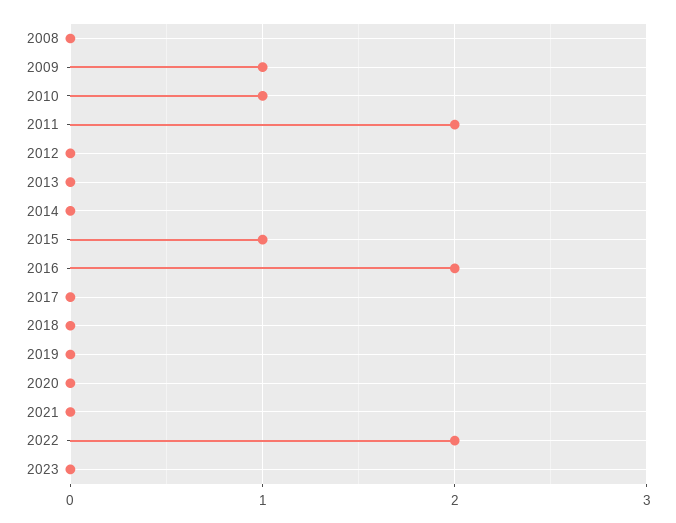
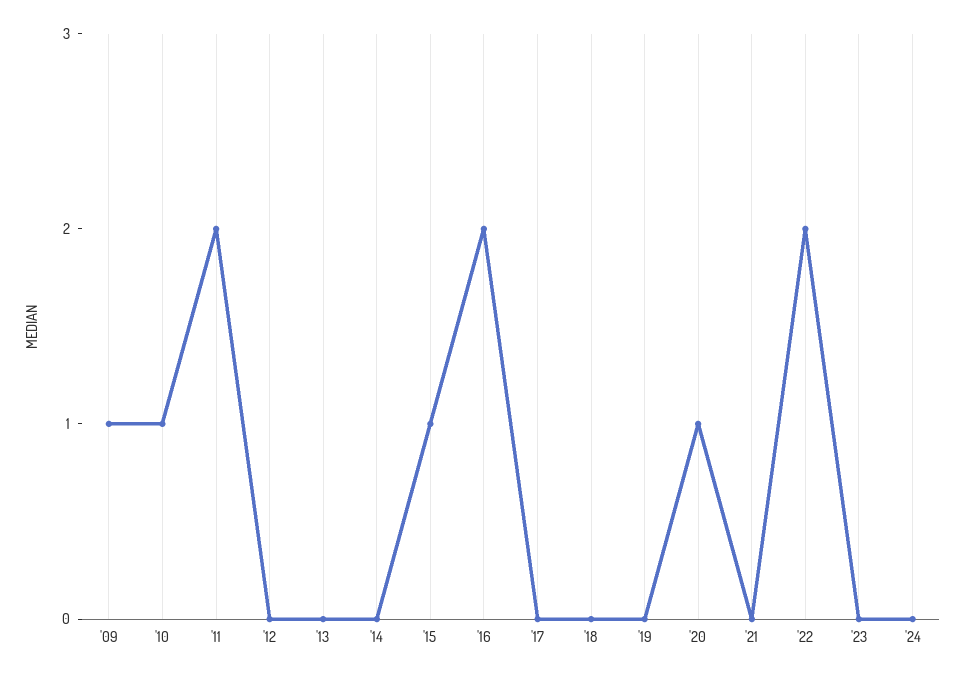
2008: 0 -> none
2020: 0 -> 1
'24: none -> 0

